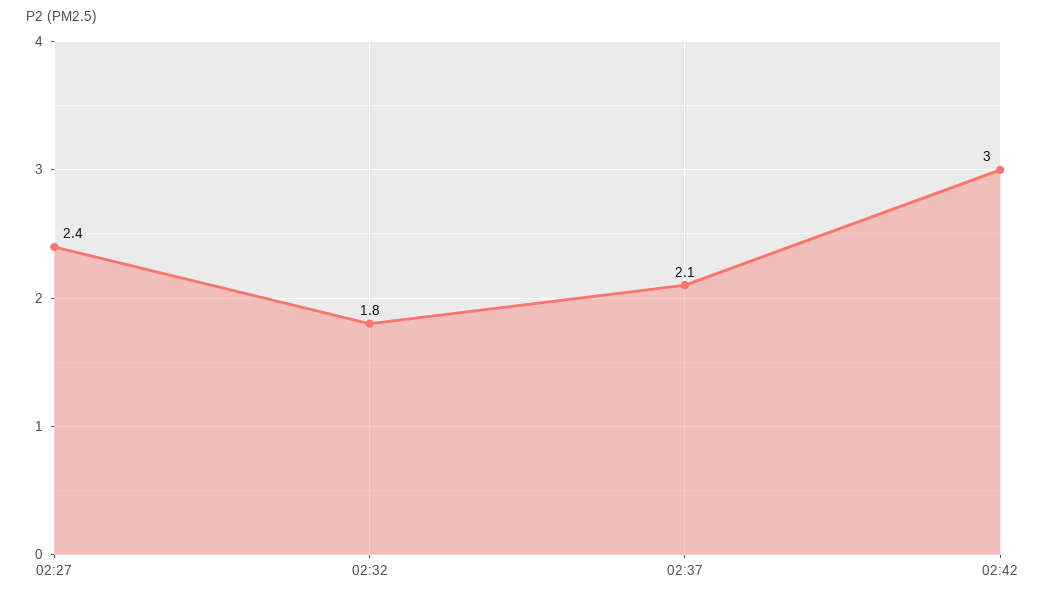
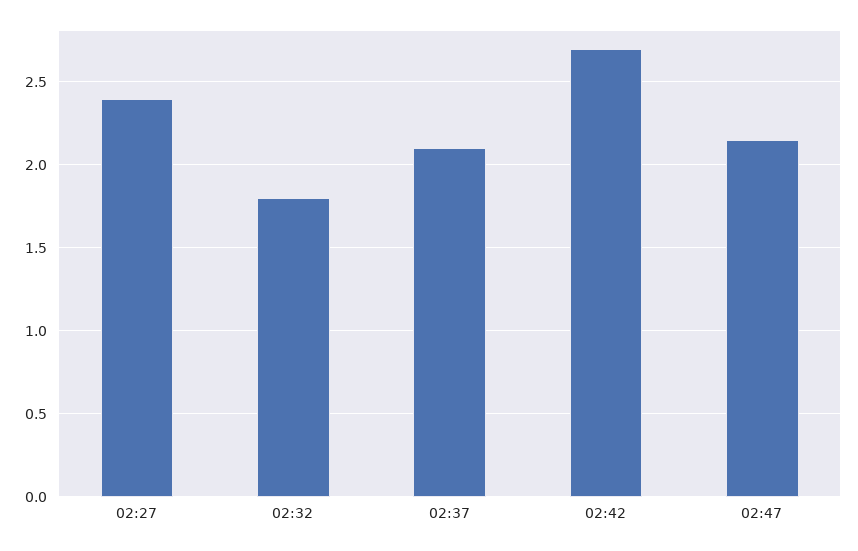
02:42: 3 -> 2.7
02:47: none -> 2.15

